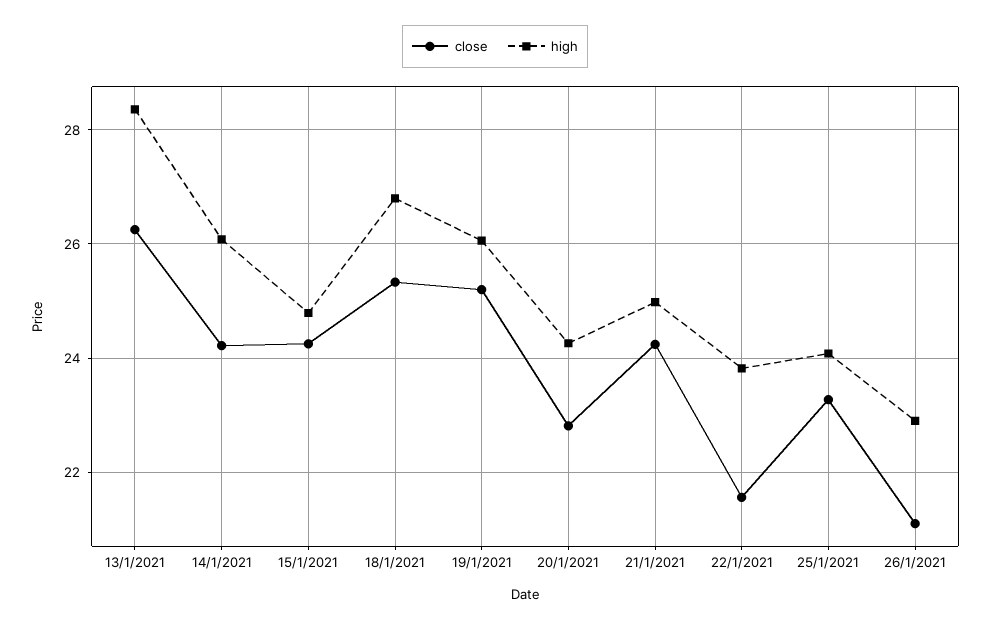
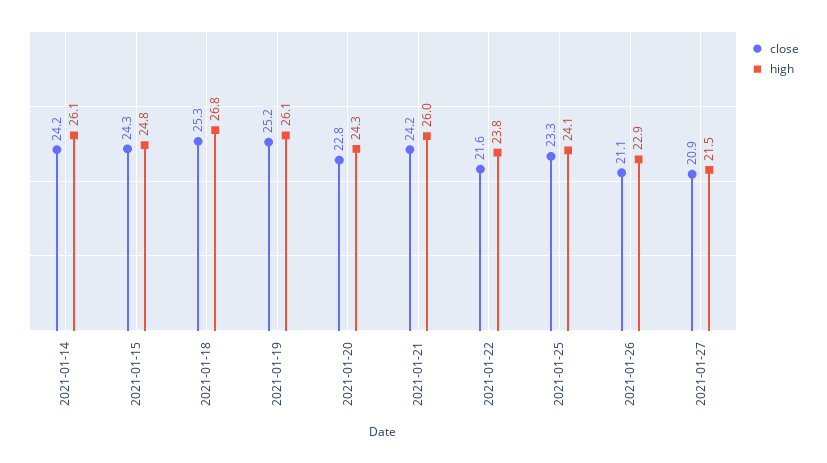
close, 13/1/2021: 26.2 -> none
high, 13/1/2021: 28.4 -> none
high, 21/1/2021: 25 -> 26
close, 2021-01-27: none -> 20.9
high, 2021-01-27: none -> 21.5

